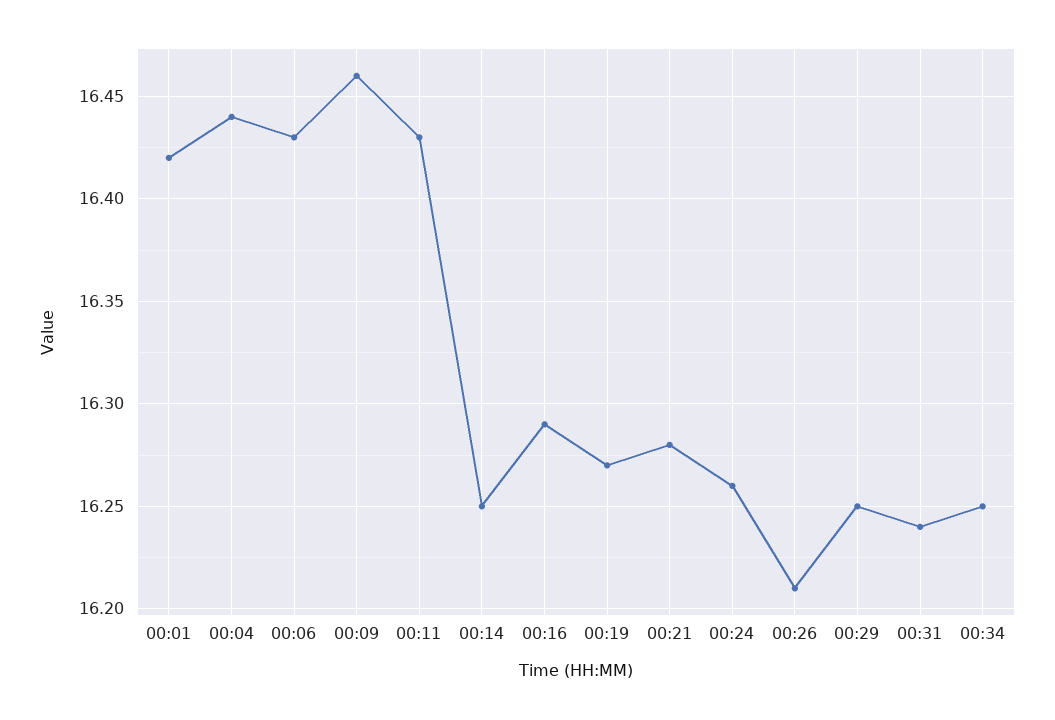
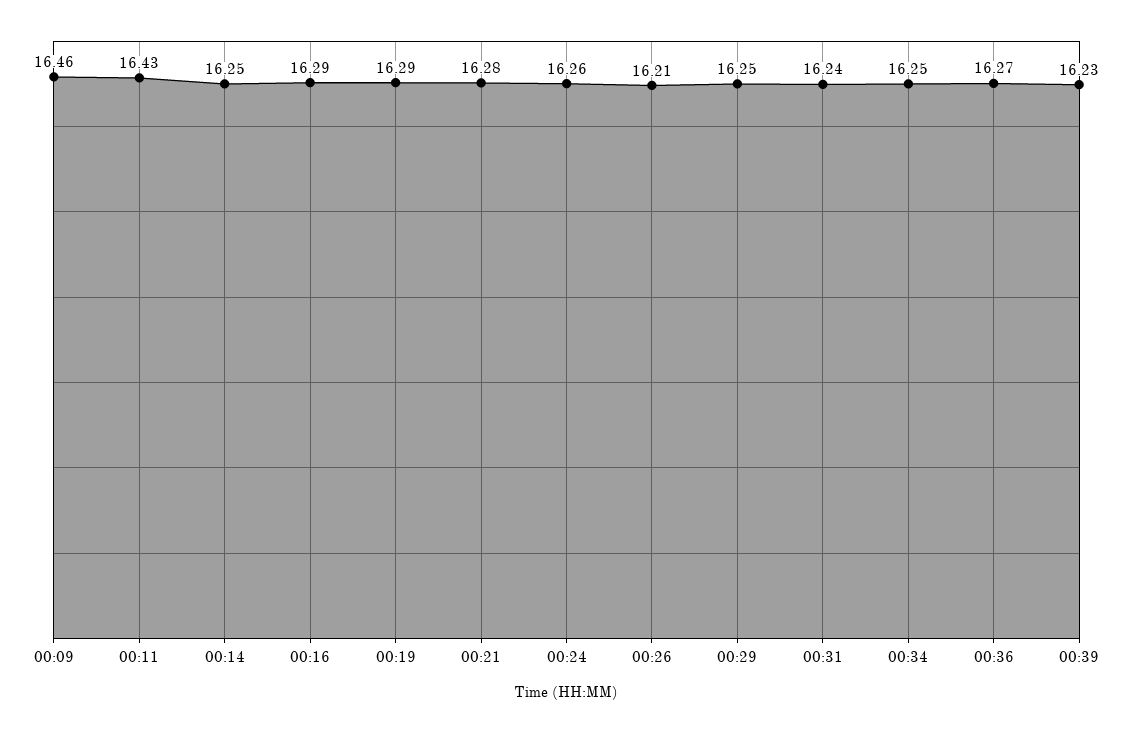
00:01: 16.42 -> none
00:04: 16.44 -> none
00:06: 16.43 -> none
00:19: 16.27 -> 16.29
00:36: none -> 16.27
00:39: none -> 16.23

